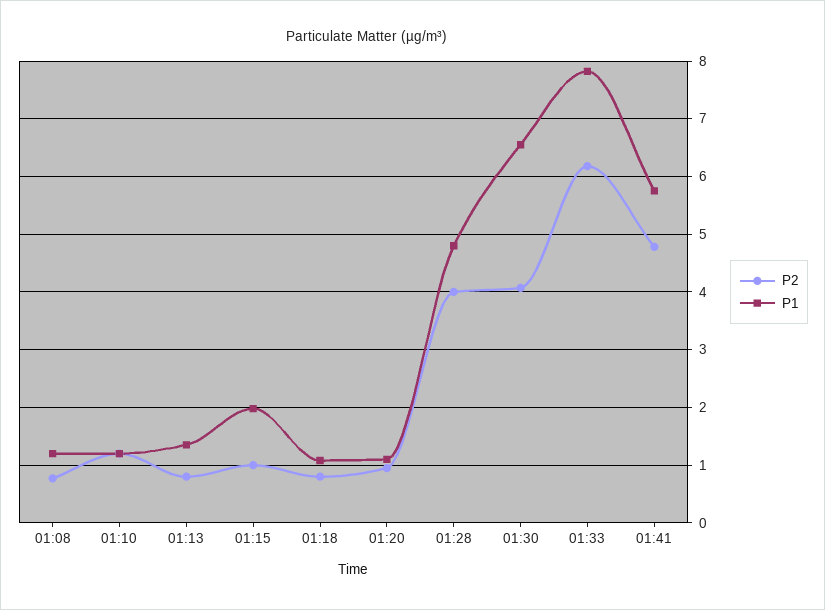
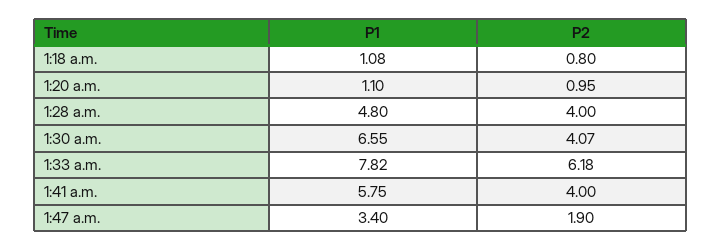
P2, 01:08: 0.8 -> none
P1, 01:08: 1.2 -> none
P2, 01:10: 1.2 -> none
P1, 01:10: 1.2 -> none
P2, 01:13: 0.8 -> none
P1, 01:13: 1.4 -> none
P2, 01:15: 1 -> none
P1, 01:15: 2 -> none
P2, 01:41: 4.8 -> 4
P1, 1:47 a.m.: none -> 3.4
P2, 1:47 a.m.: none -> 1.9

